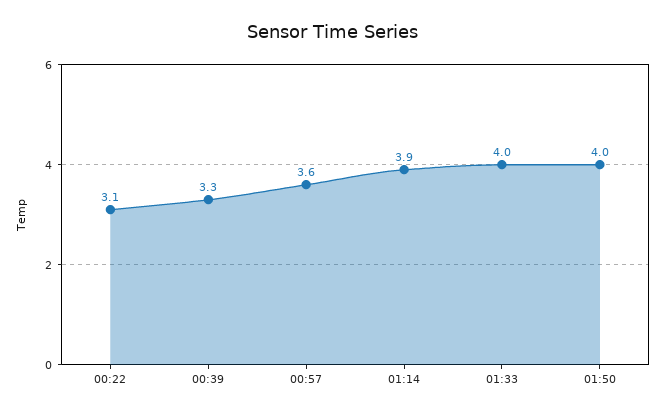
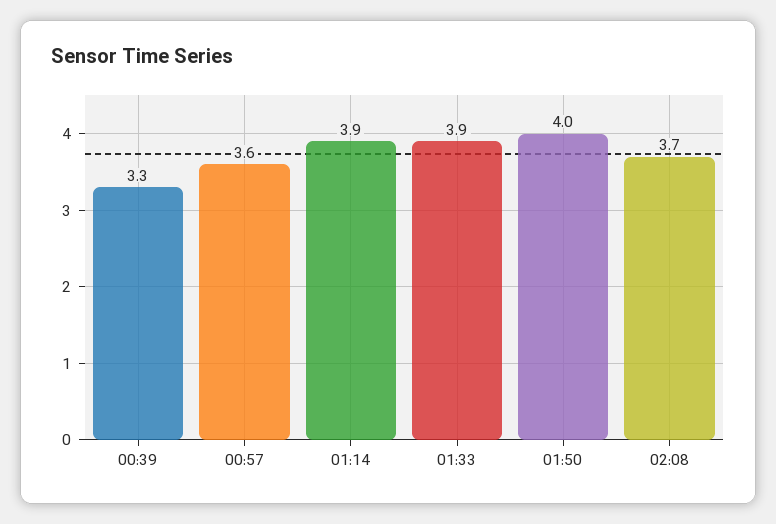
00:22: 3.1 -> none
01:33: 4 -> 3.9
02:08: none -> 3.7

